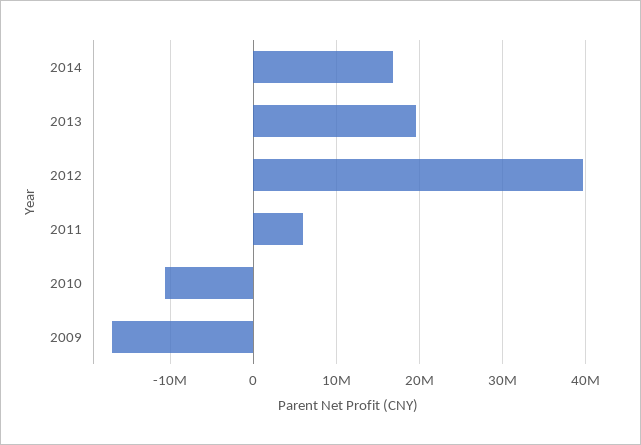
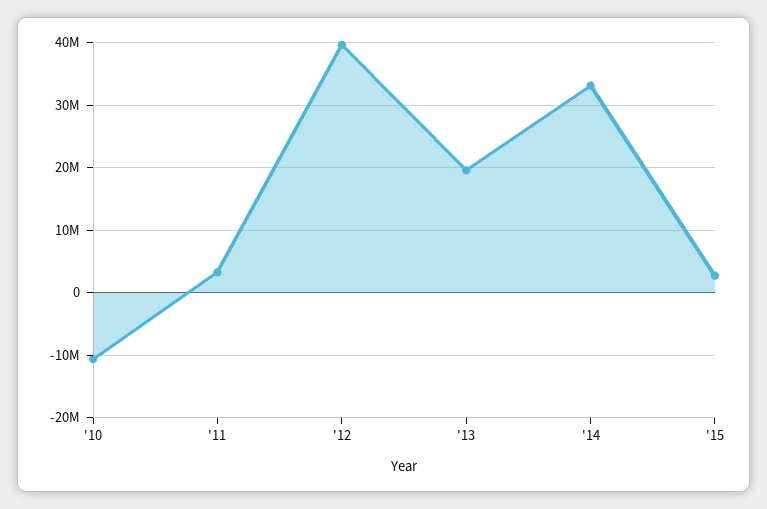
2014: 17000000 -> 33000000
2011: 6000000 -> 3000000
2009: -17000000 -> none
'15: none -> 3000000

